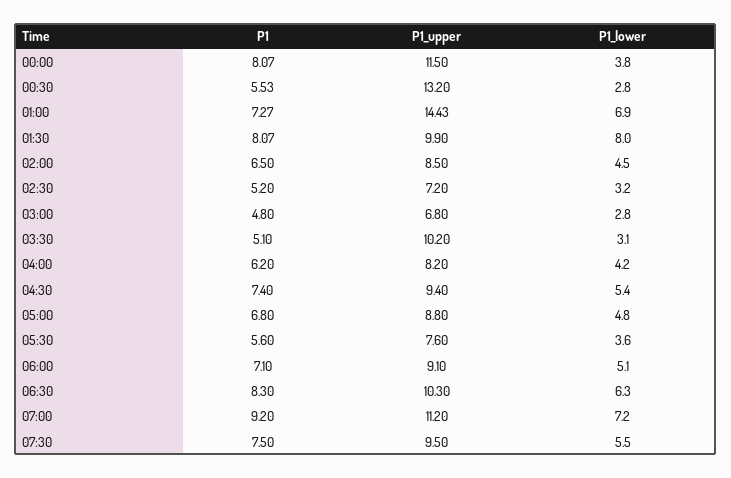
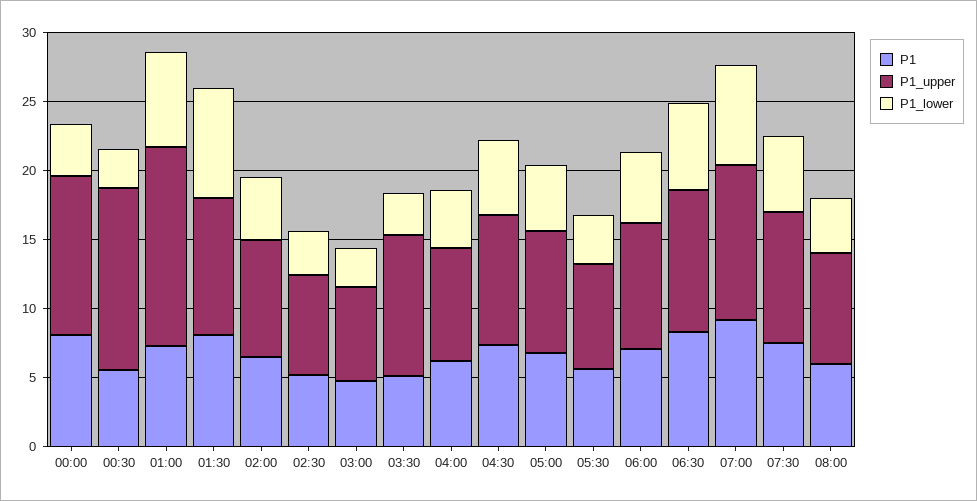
P1, 08:00: none -> 6
P1_upper, 08:00: none -> 8
P1_lower, 08:00: none -> 4

